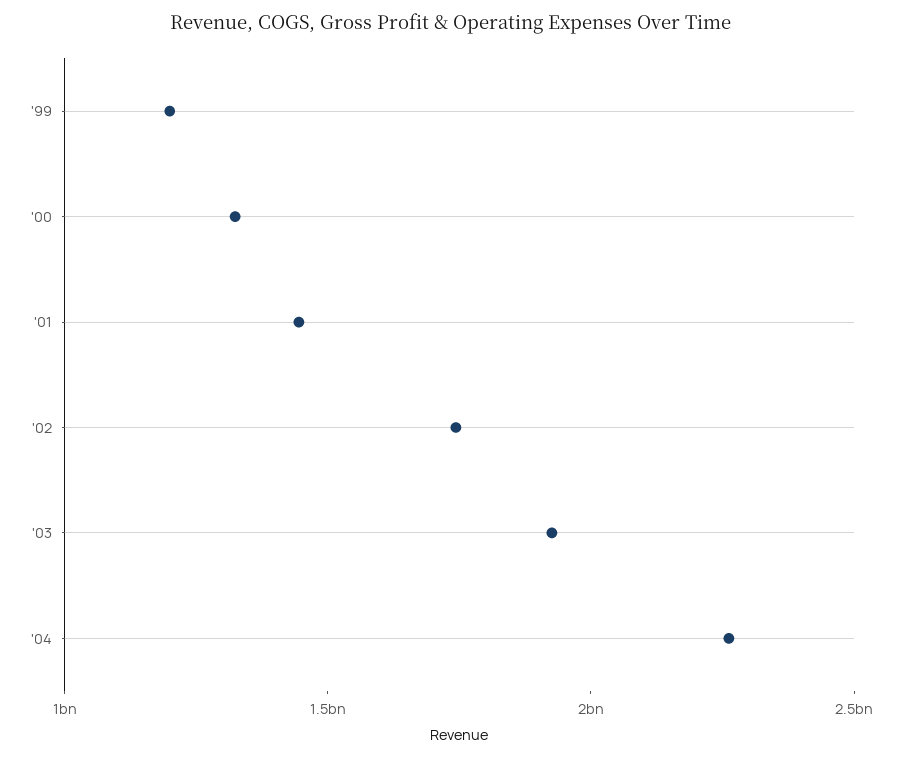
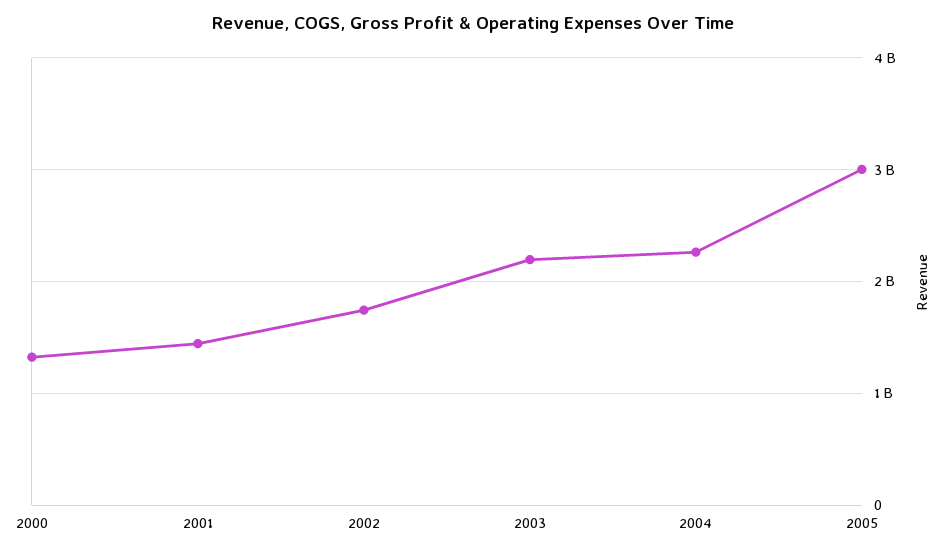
'99: 1200000000 -> none
'03: 1900000000 -> 2200000000
2005: none -> 3000000000

